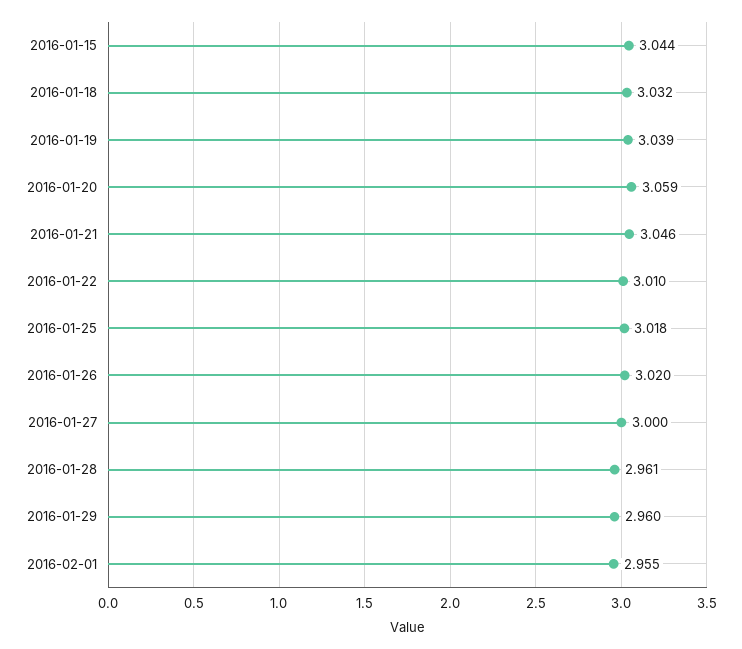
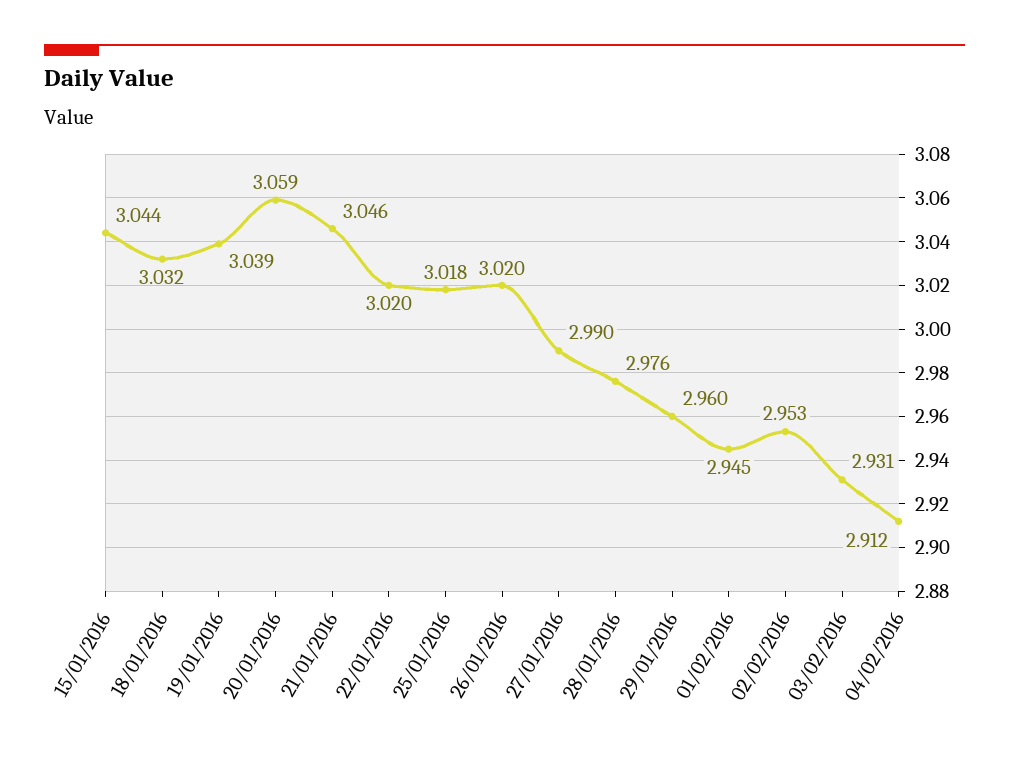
2016-01-22: 3.01 -> 3.02
2016-01-27: 3 -> 2.99
2016-01-28: 2.961 -> 2.976
2016-02-01: 2.955 -> 2.945
02/02/2016: none -> 2.953
03/02/2016: none -> 2.931
04/02/2016: none -> 2.912

